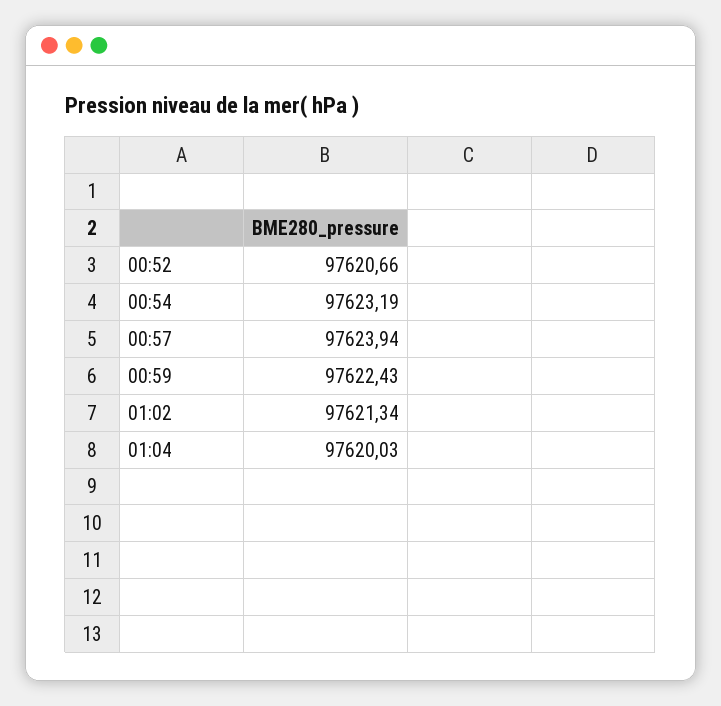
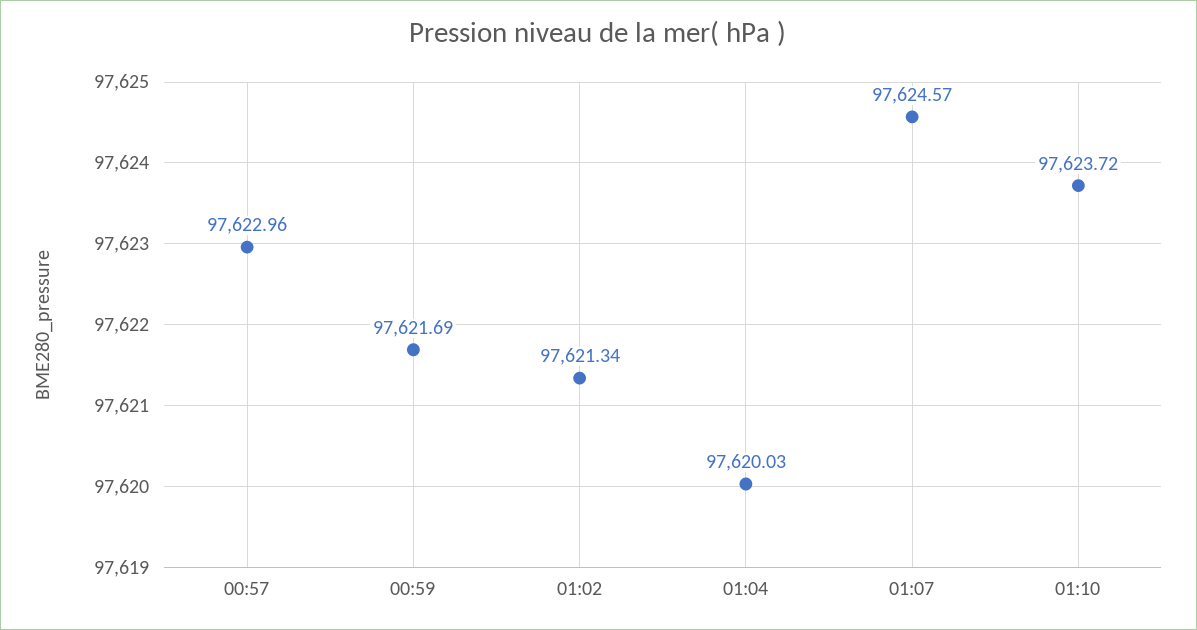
00:52: 97620.66 -> none
00:54: 97623.19 -> none
00:57: 97623.94 -> 97622.96
00:59: 97622.43 -> 97621.69
01:07: none -> 97624.57
01:10: none -> 97623.72

